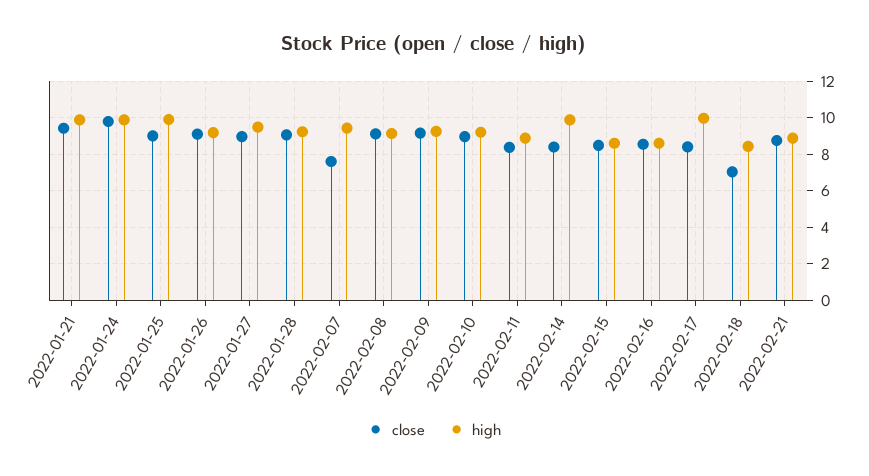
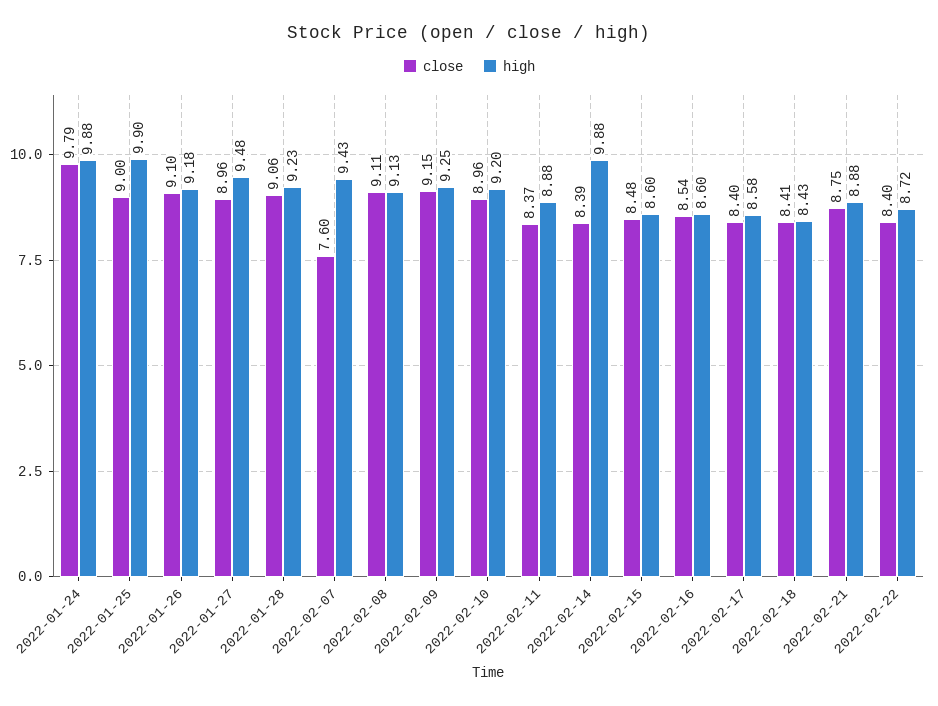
close, 2022-01-21: 9.5 -> none
high, 2022-01-21: 10 -> none
high, 2022-02-17: 10 -> 8.58
close, 2022-02-18: 7 -> 8.41
close, 2022-02-22: none -> 8.4
high, 2022-02-22: none -> 8.72

